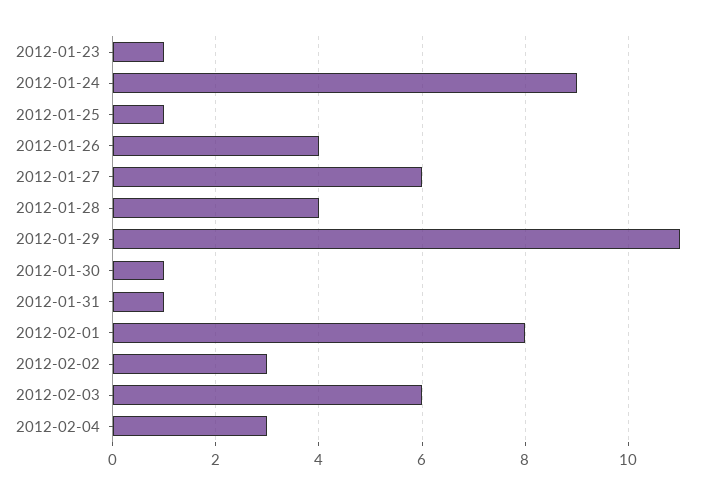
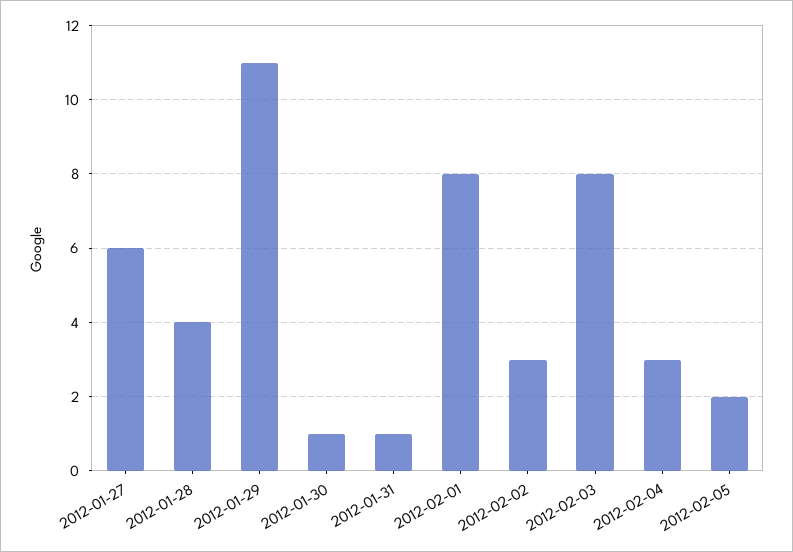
2012-01-23: 1 -> none
2012-01-24: 9 -> none
2012-01-25: 1 -> none
2012-01-26: 4 -> none
2012-02-03: 6 -> 8
2012-02-05: none -> 2

